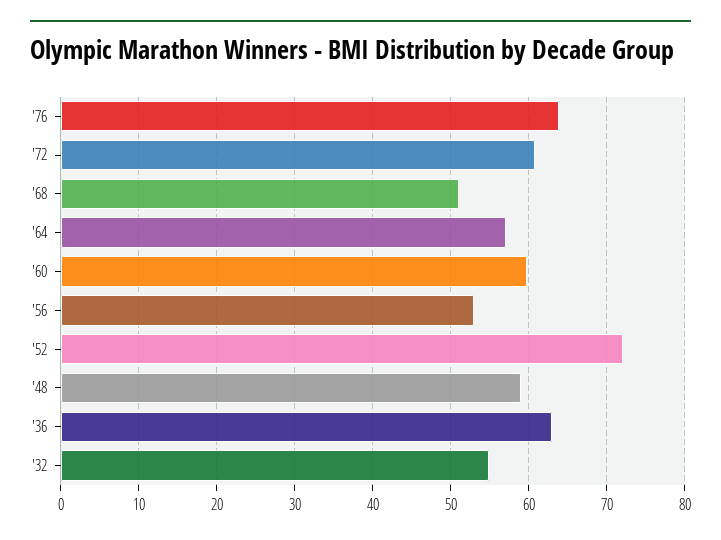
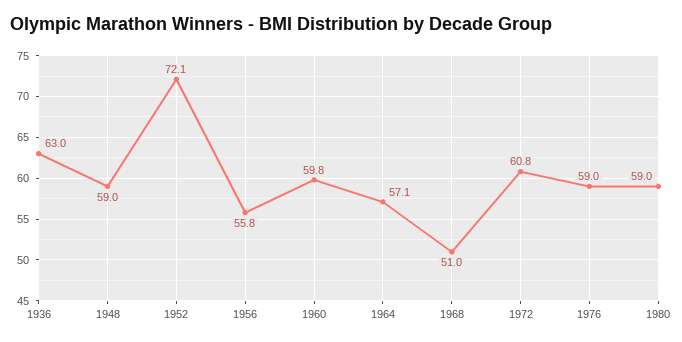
'76: 64 -> 59
'56: 53 -> 55.8
'32: 55 -> none
1980: none -> 59

